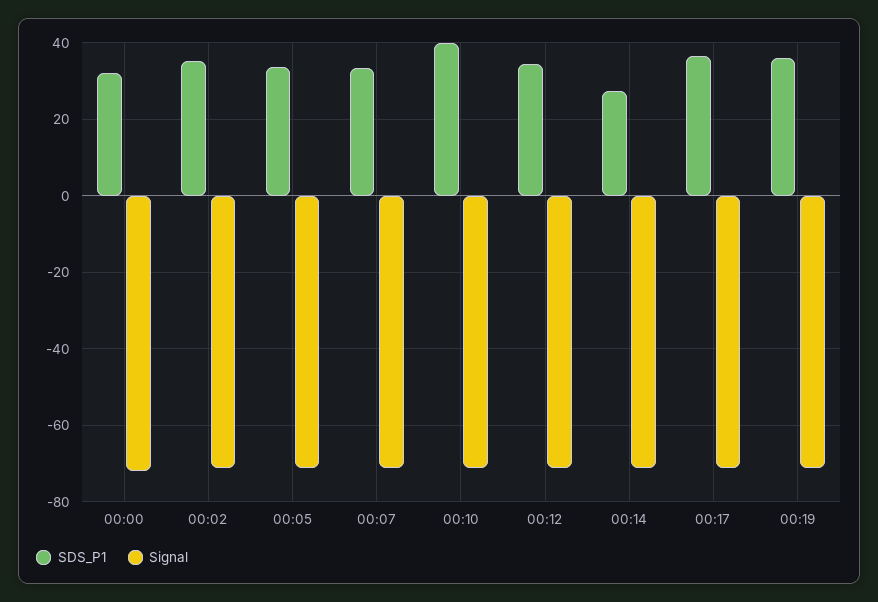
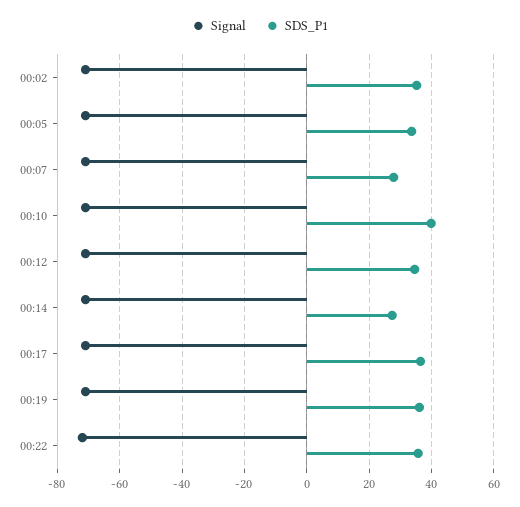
SDS_P1, 00:00: 32 -> none
Signal, 00:00: -72 -> none
SDS_P1, 00:07: 34 -> 28
Signal, 00:22: none -> -72
SDS_P1, 00:22: none -> 36

